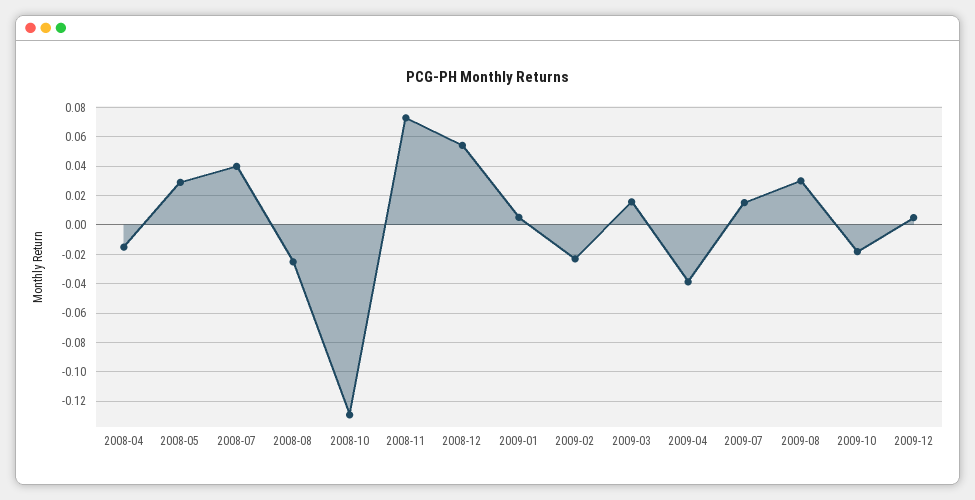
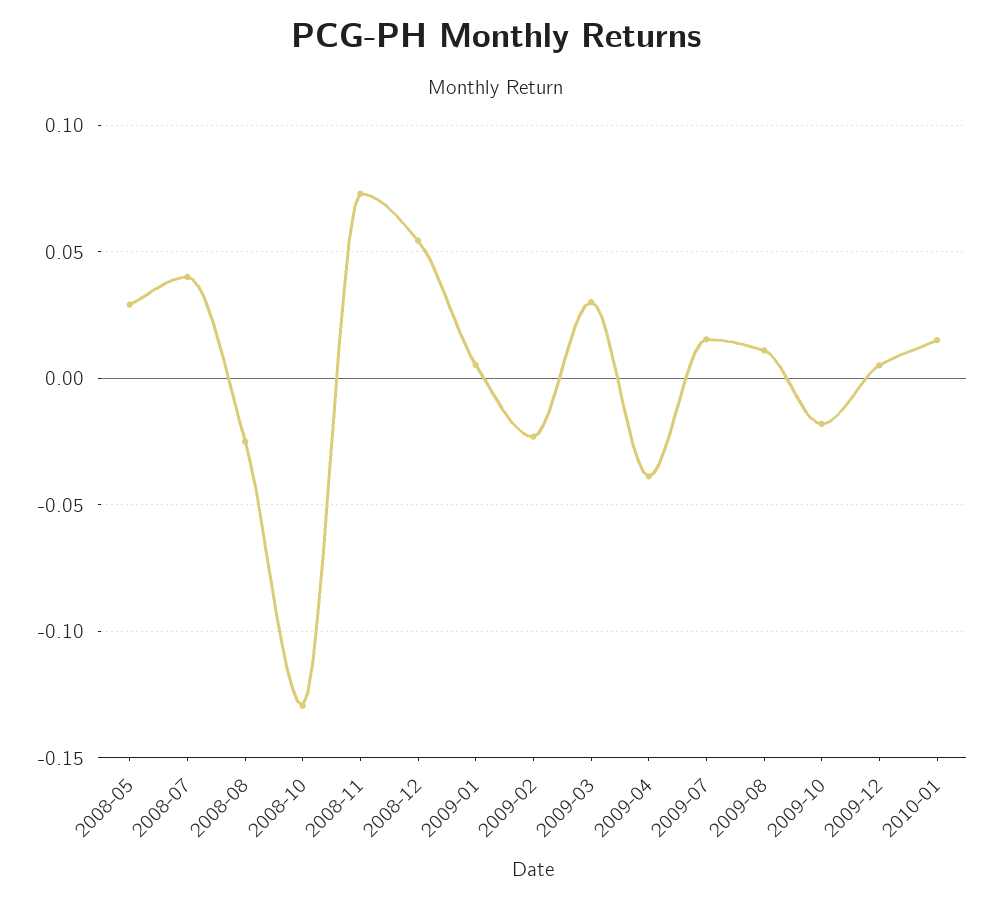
2008-04: -0.015 -> none
2009-03: 0.015 -> 0.03
2009-08: 0.03 -> 0.01
2010-01: none -> 0.015

